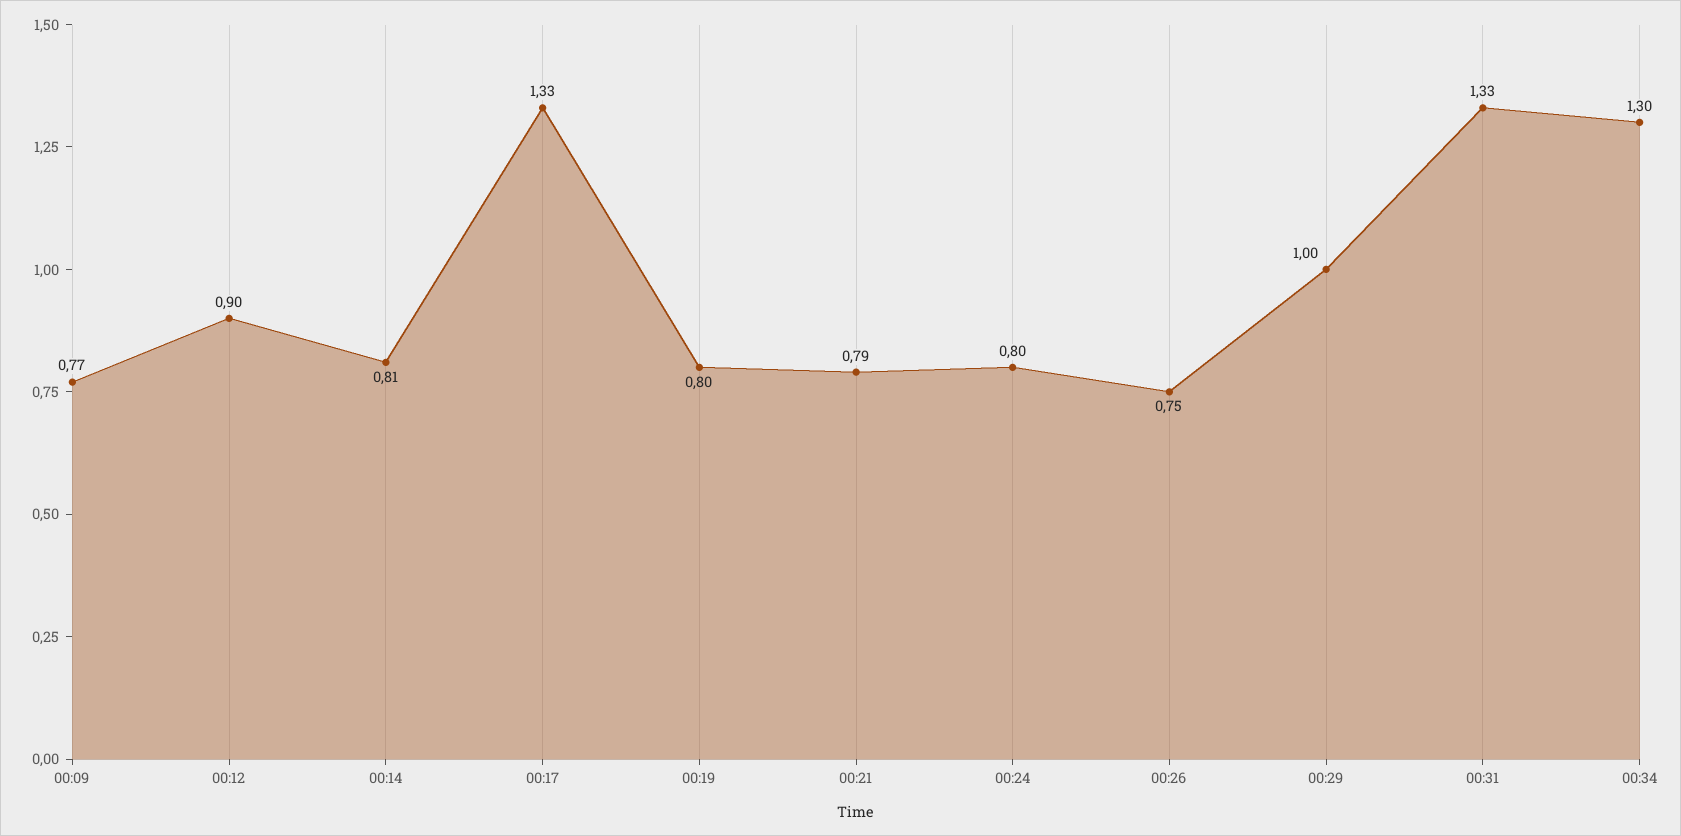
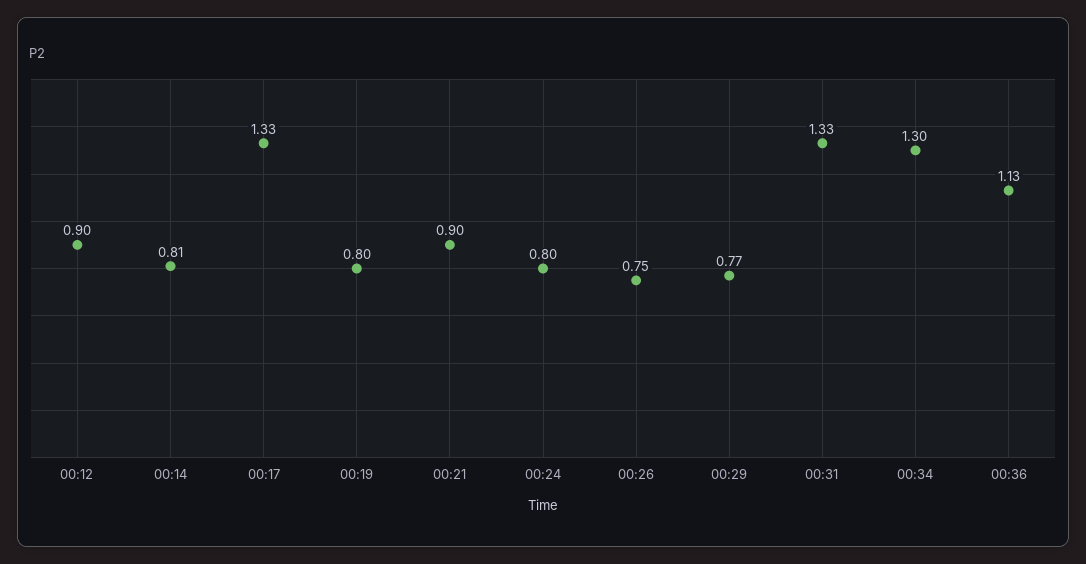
00:09: 0.77 -> none
00:21: 0.79 -> 0.9
00:29: 1 -> 0.77
00:36: none -> 1.13

